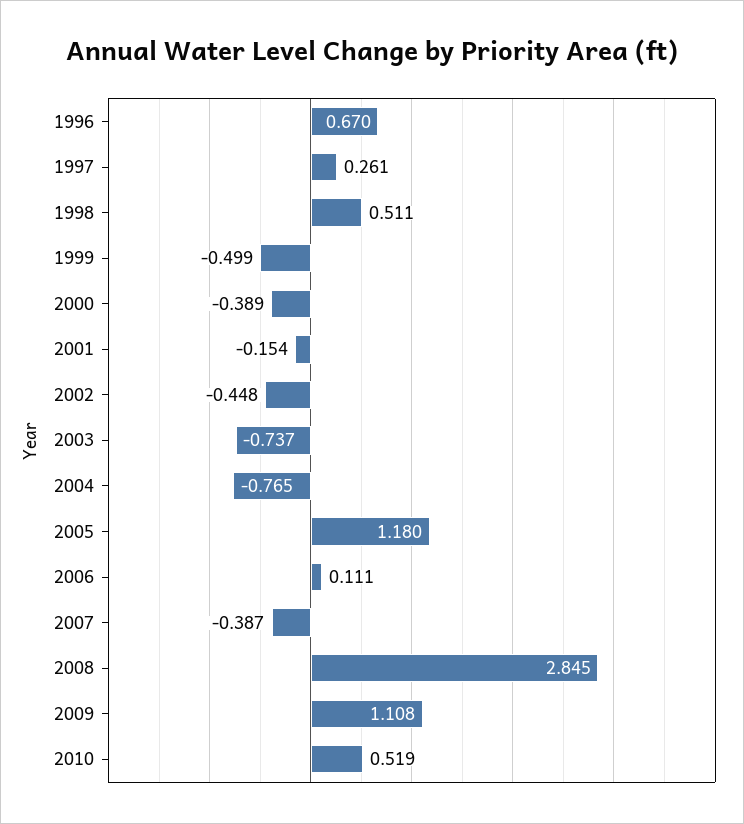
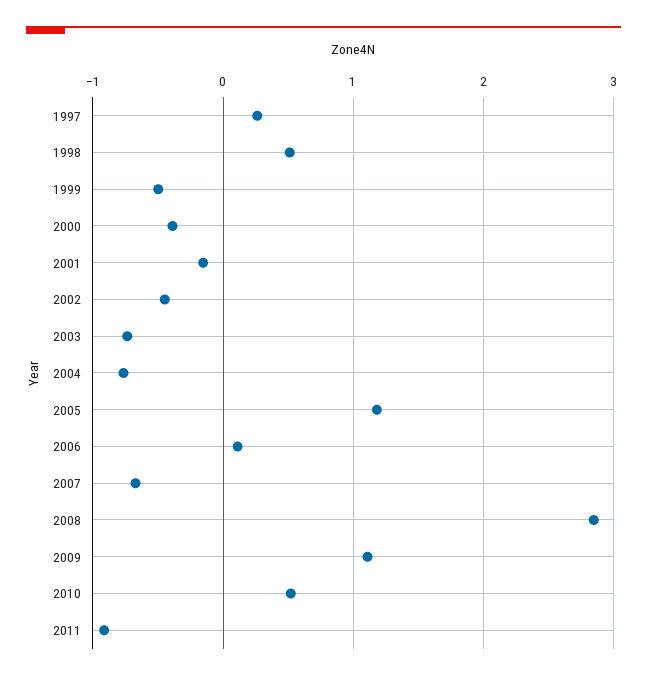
1996: 0.67 -> none
2007: -0.387 -> -0.7
2011: none -> -0.9

